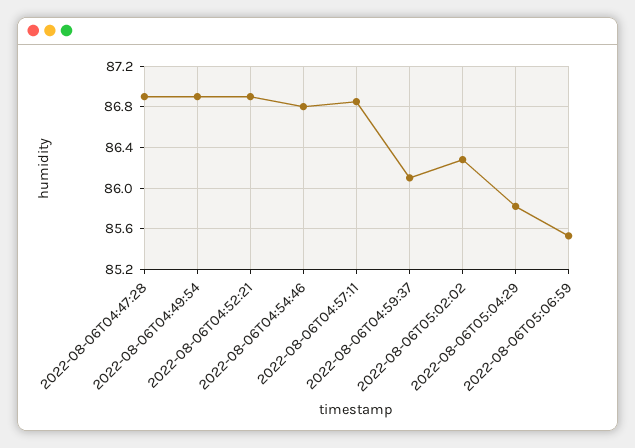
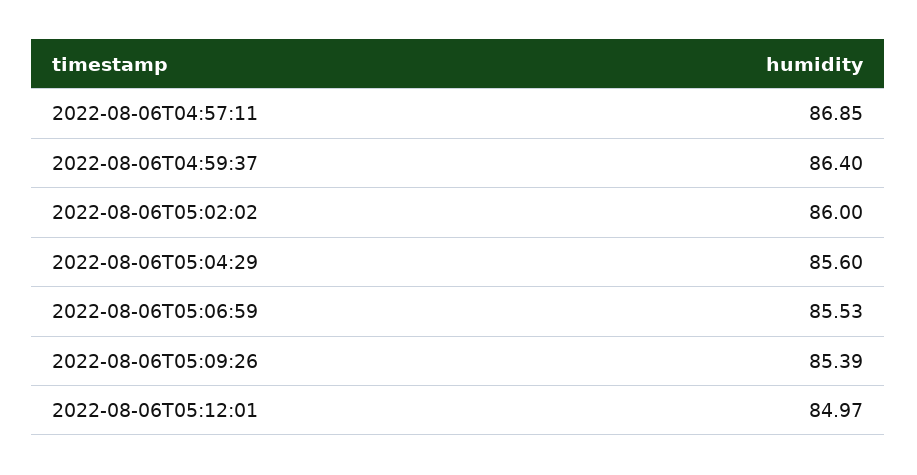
2022-08-06T04:47:28: 86.9 -> none
2022-08-06T04:49:54: 86.9 -> none
2022-08-06T04:52:21: 86.9 -> none
2022-08-06T04:54:46: 86.8 -> none
2022-08-06T04:59:37: 86.1 -> 86.4
2022-08-06T05:02:02: 86.3 -> 86
2022-08-06T05:04:29: 85.8 -> 85.6
2022-08-06T05:09:26: none -> 85.39
2022-08-06T05:12:01: none -> 84.97

